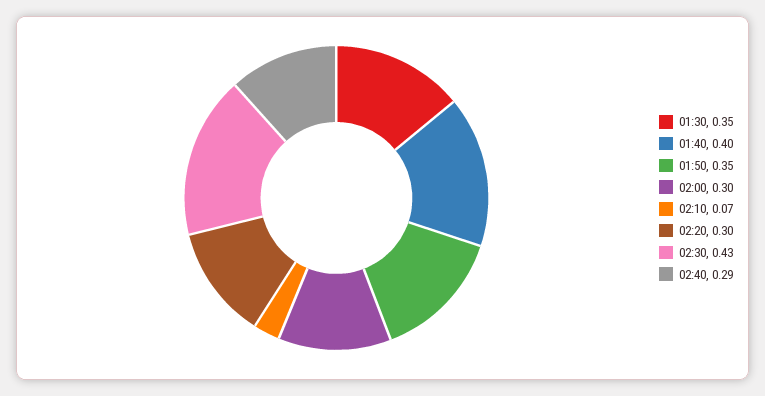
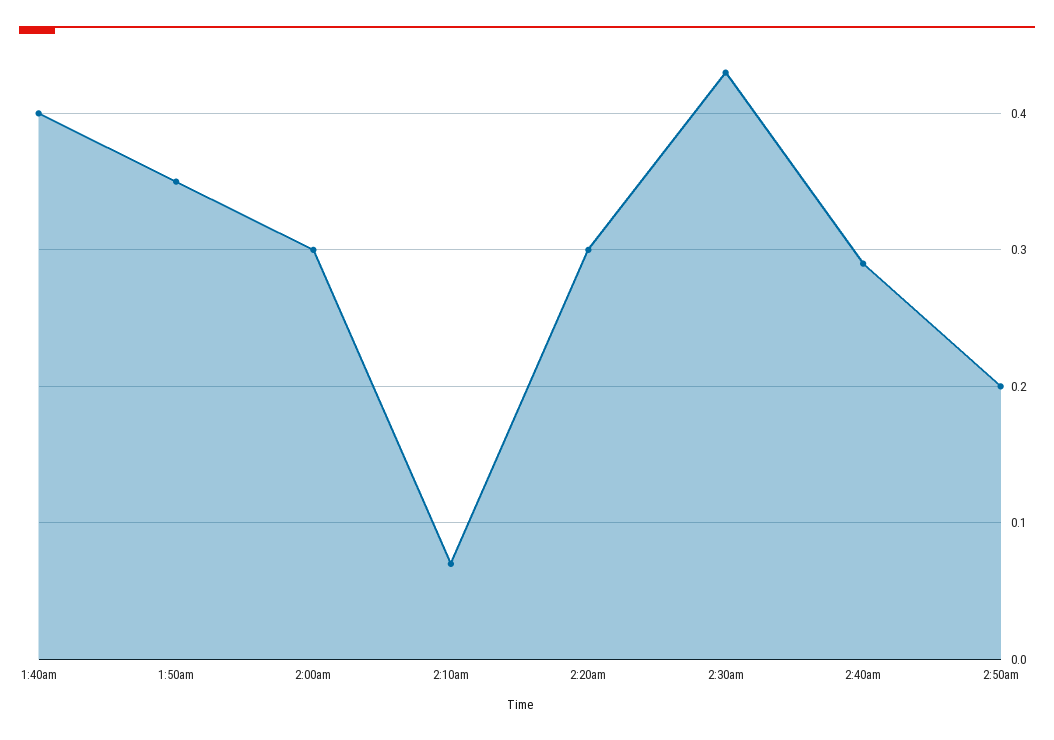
01:30: 0.35 -> none
2:50am: none -> 0.2

